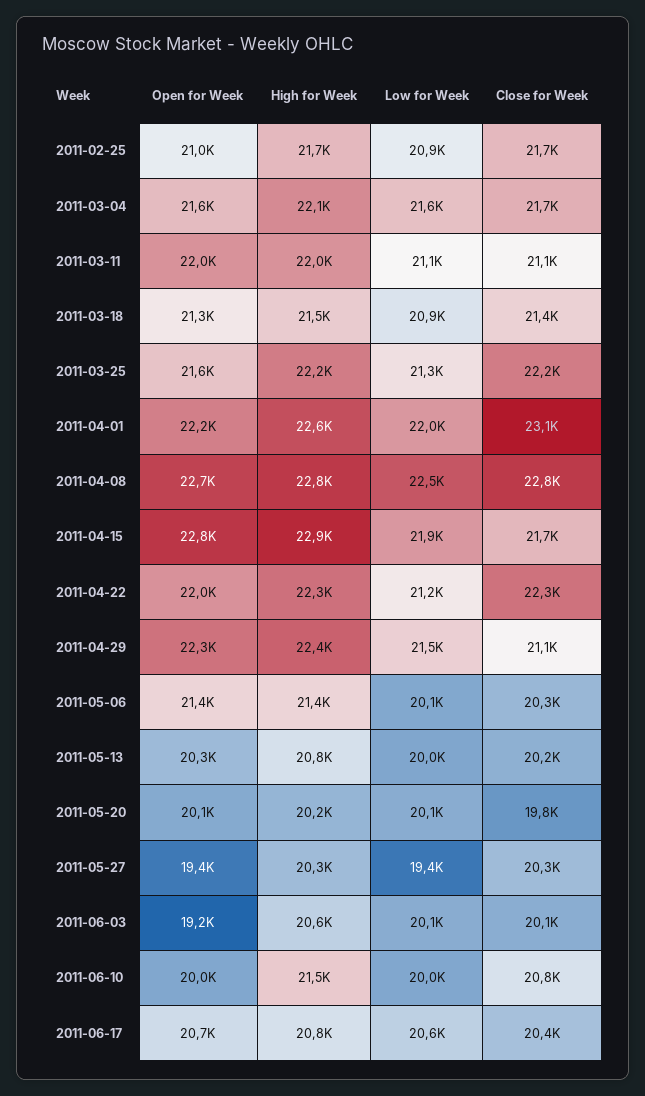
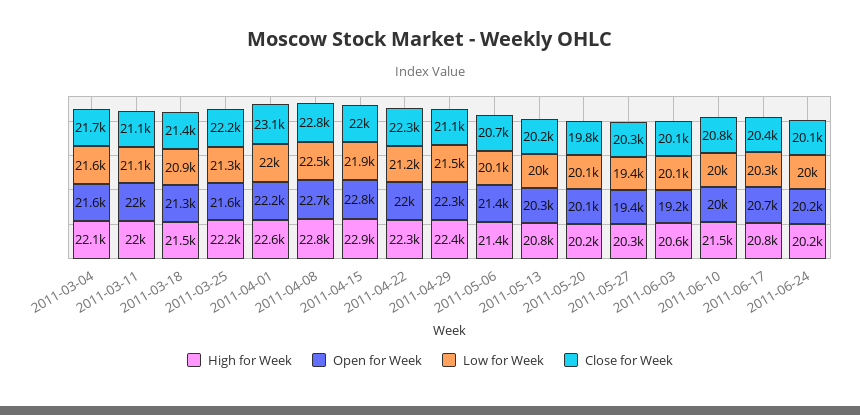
Open for Week, 2011-02-25: 21000 -> none
High for Week, 2011-02-25: 21700 -> none
Low for Week, 2011-02-25: 20900 -> none
Close for Week, 2011-02-25: 21700 -> none
Close for Week, 2011-04-15: 21700 -> 22000
Close for Week, 2011-05-06: 20300 -> 20700
Low for Week, 2011-06-17: 20600 -> 20300
High for Week, 2011-06-24: none -> 20200
Open for Week, 2011-06-24: none -> 20200
Low for Week, 2011-06-24: none -> 20000
Close for Week, 2011-06-24: none -> 20100

